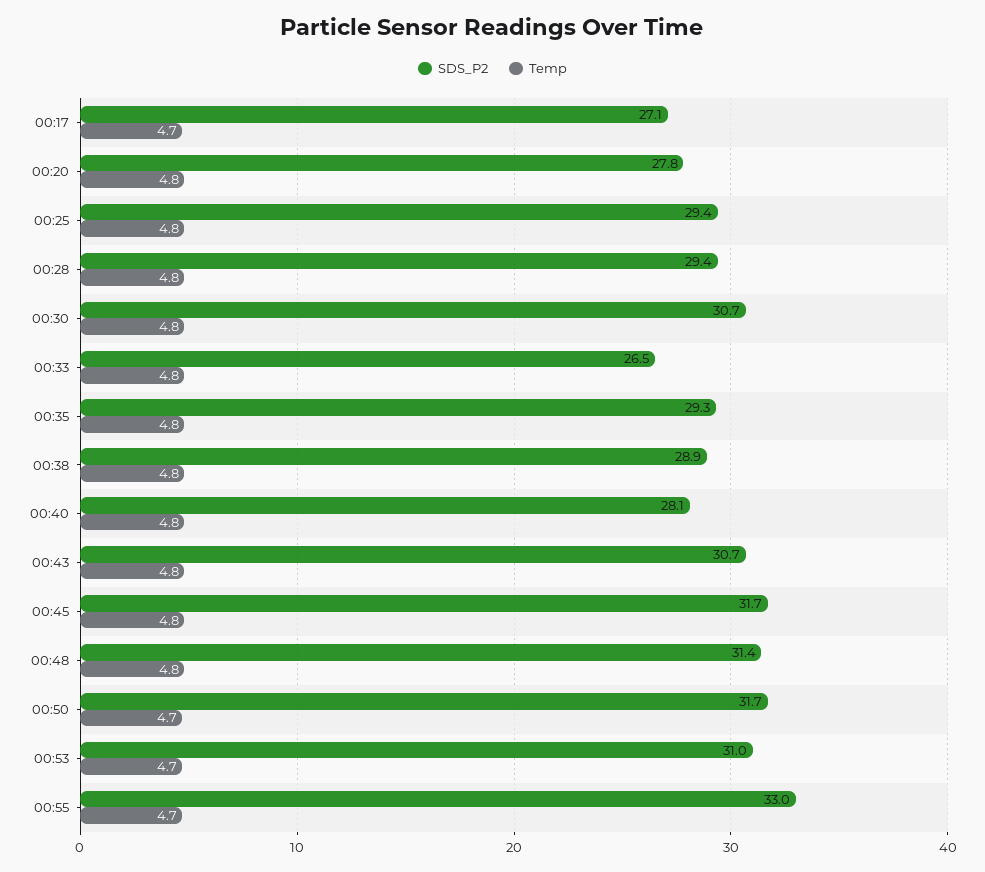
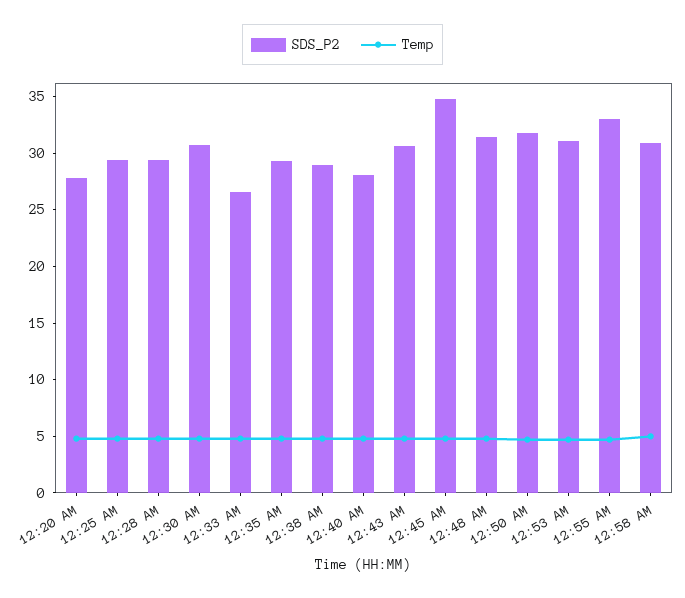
SDS_P2, 00:17: 27.1 -> none
Temp, 00:17: 4.7 -> none
SDS_P2, 00:45: 31.7 -> 35
SDS_P2, 12:58 AM: none -> 31
Temp, 12:58 AM: none -> 5

